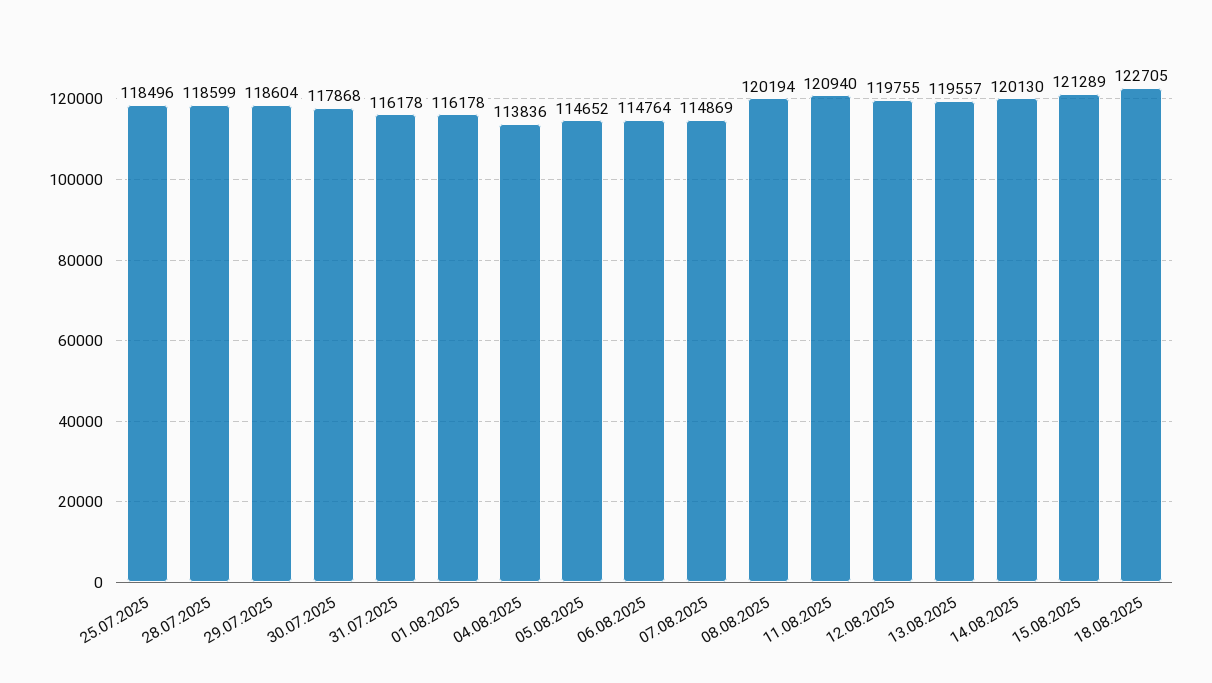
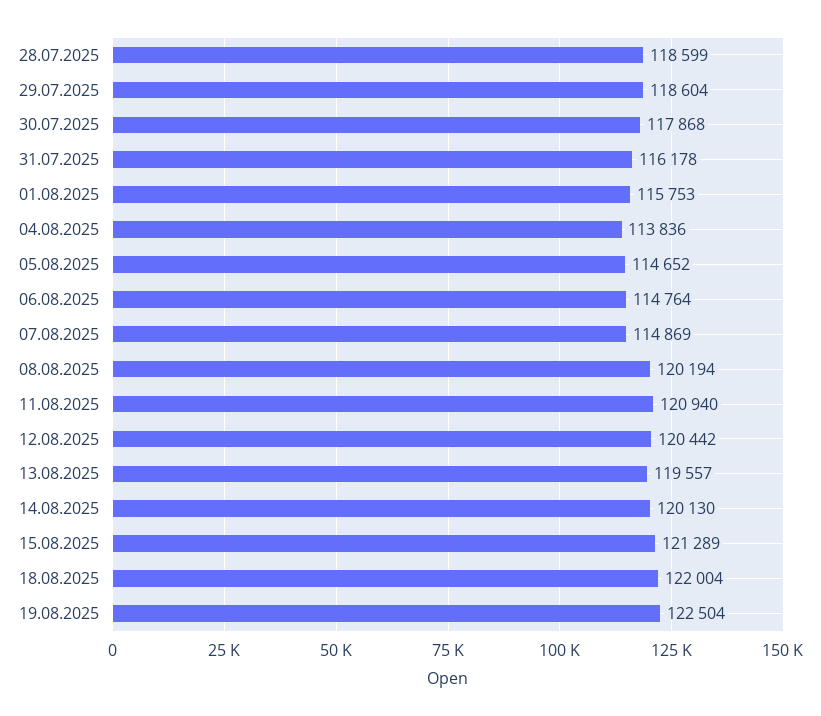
25.07.2025: 118496 -> none
01.08.2025: 116178 -> 115753
12.08.2025: 119755 -> 120442
18.08.2025: 122705 -> 122004
19.08.2025: none -> 122504

